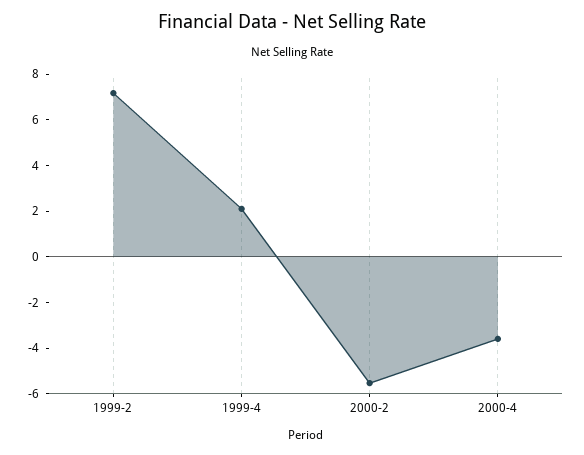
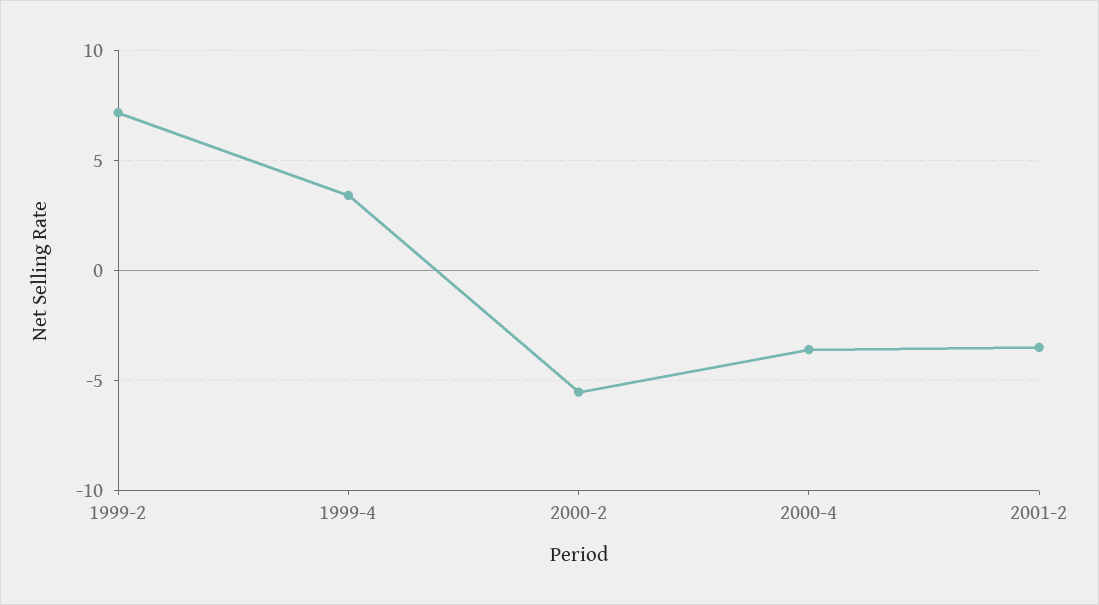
1999-4: 2 -> 3.5
2001-2: none -> -3.5

